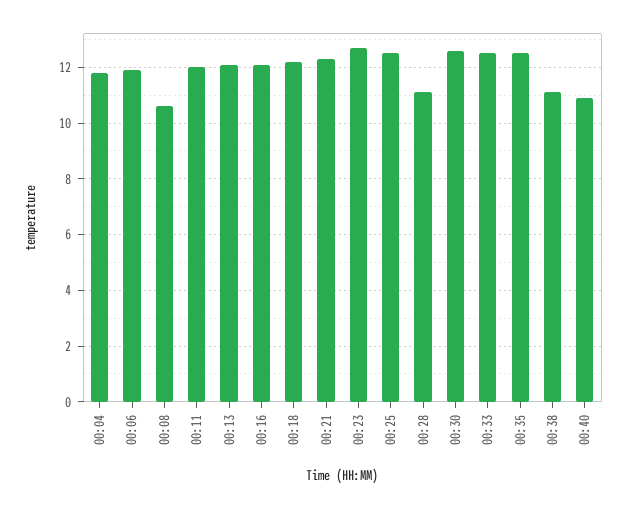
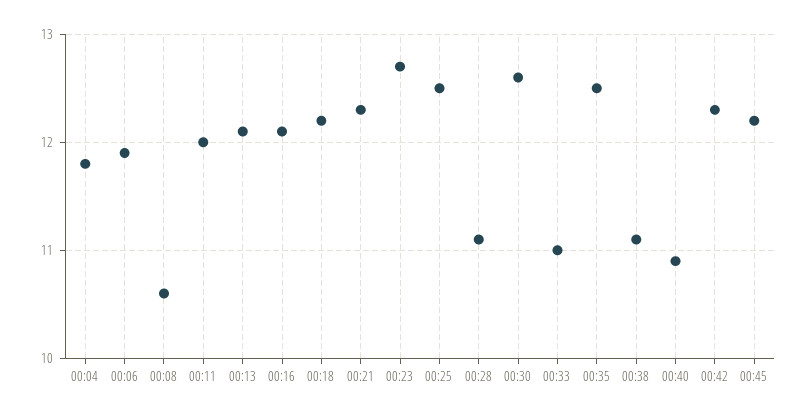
00:33: 12.5 -> 11
00:42: none -> 12.3
00:45: none -> 12.2

